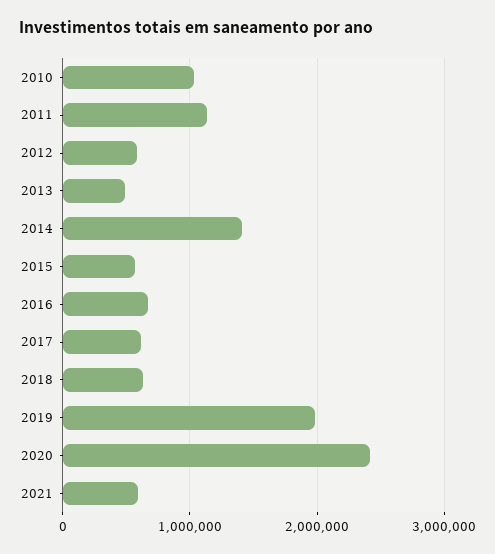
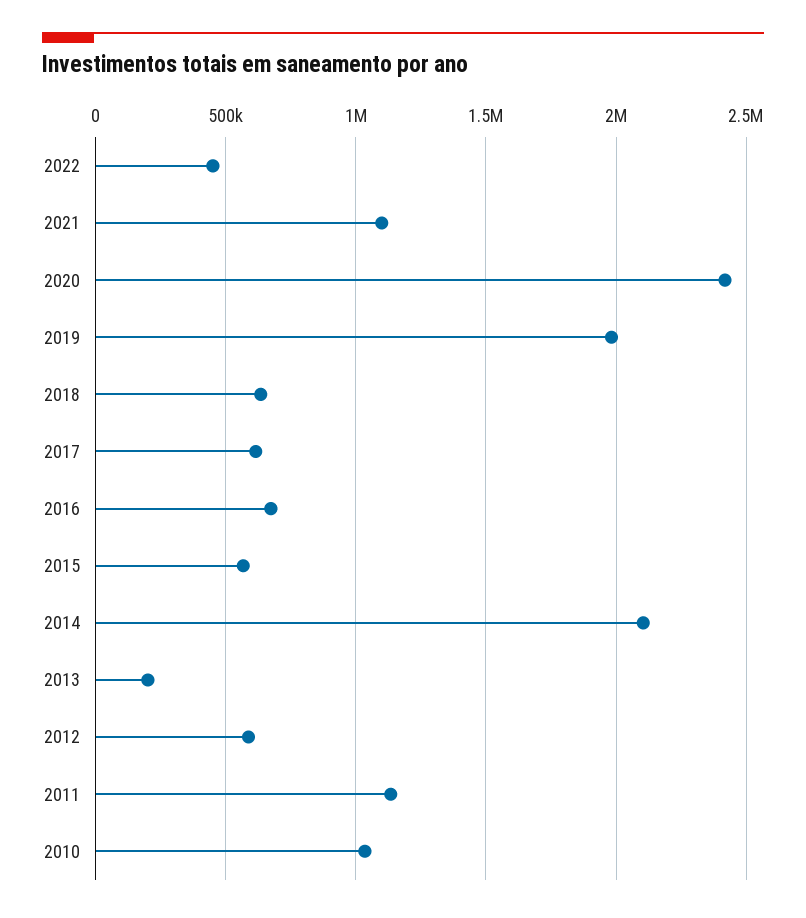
2013: 500000 -> 200000
2014: 1400000 -> 2100000
2021: 600000 -> 1100000
2022: none -> 450000

